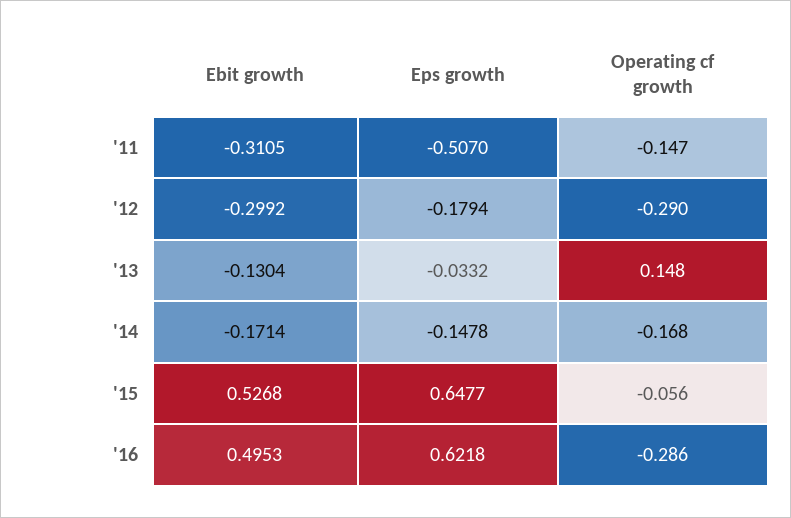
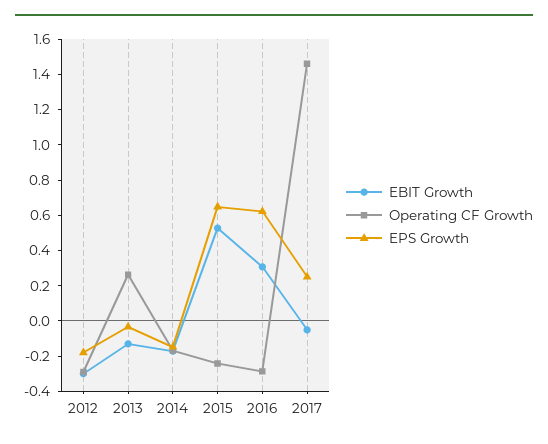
Ebit growth, '11: -0.3105 -> none
Eps growth, '11: -0.507 -> none
Operating cf growth, '11: -0.147 -> none
Operating cf growth, '13: 0.148 -> 0.25
Operating cf growth, '15: -0.056 -> -0.25
Ebit growth, '16: 0.4953 -> 0.3
Ebit growth, 2017: none -> -0.05
Operating cf growth, 2017: none -> 1.45
Eps growth, 2017: none -> 0.25

